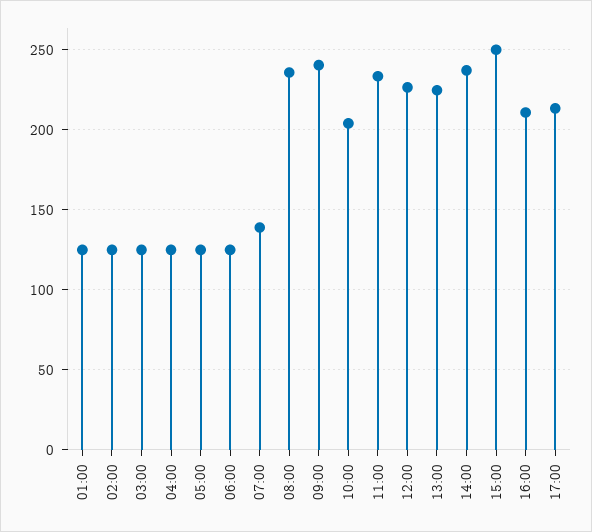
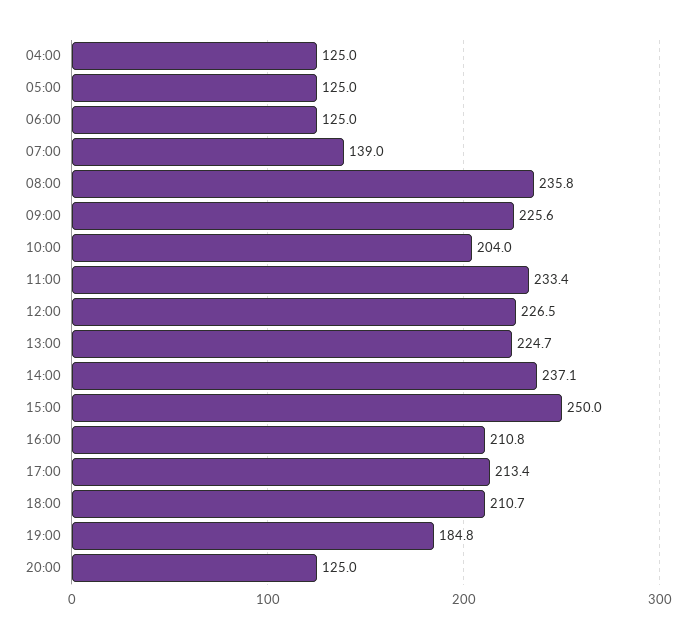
01:00: 125 -> none
02:00: 125 -> none
03:00: 125 -> none
09:00: 240 -> 225.6
18:00: none -> 210.7
19:00: none -> 184.8
20:00: none -> 125

